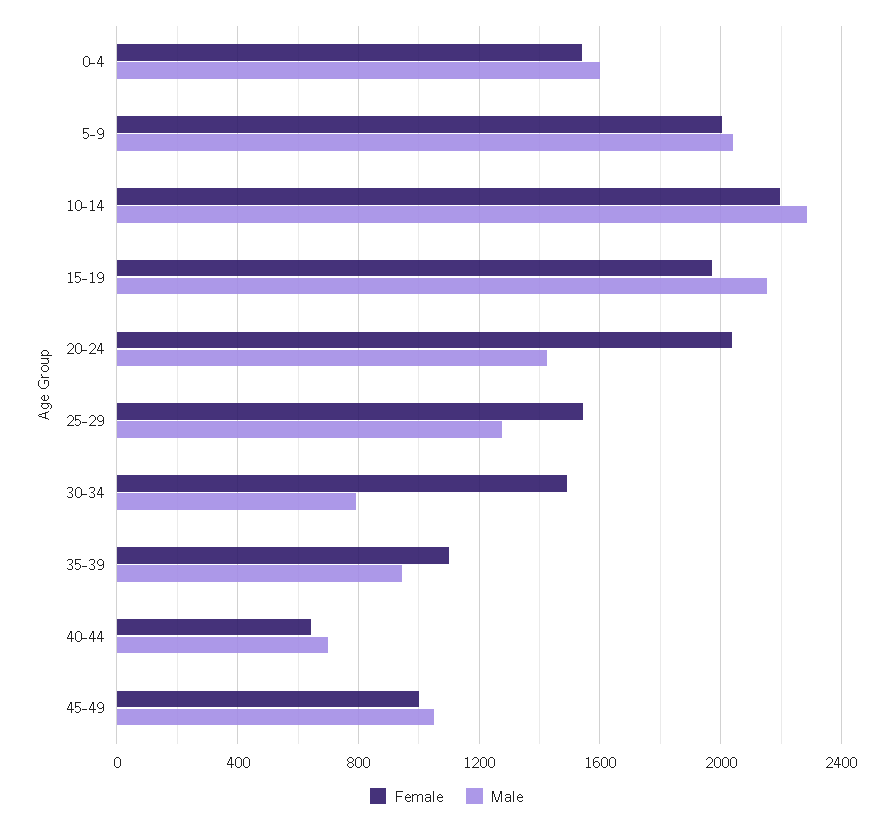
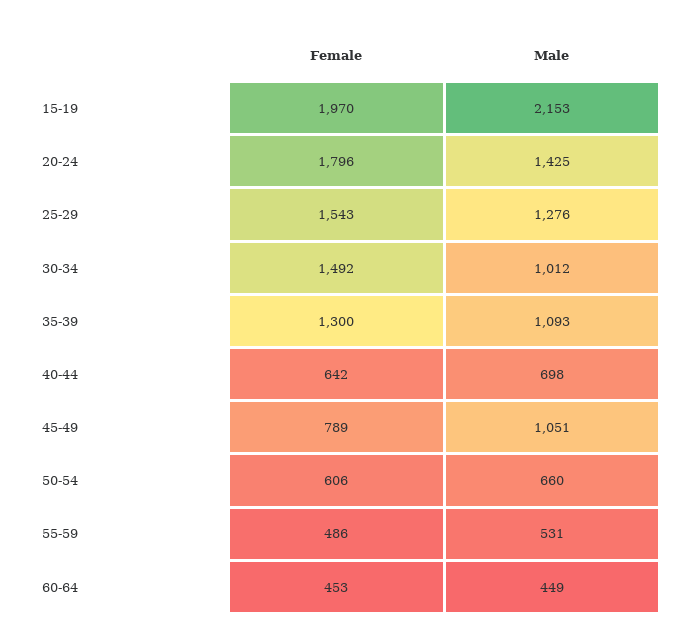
Female, 0-4: 1550 -> none
Male, 0-4: 1600 -> none
Female, 5-9: 2000 -> none
Male, 5-9: 2050 -> none
Female, 10-14: 2200 -> none
Male, 10-14: 2300 -> none
Female, 20-24: 2050 -> 1796
Male, 30-34: 800 -> 1012
Female, 35-39: 1100 -> 1300
Male, 35-39: 950 -> 1093
Female, 45-49: 1000 -> 789
Female, 50-54: none -> 606
Male, 50-54: none -> 660
Female, 55-59: none -> 486
Male, 55-59: none -> 531
Female, 60-64: none -> 453
Male, 60-64: none -> 449

